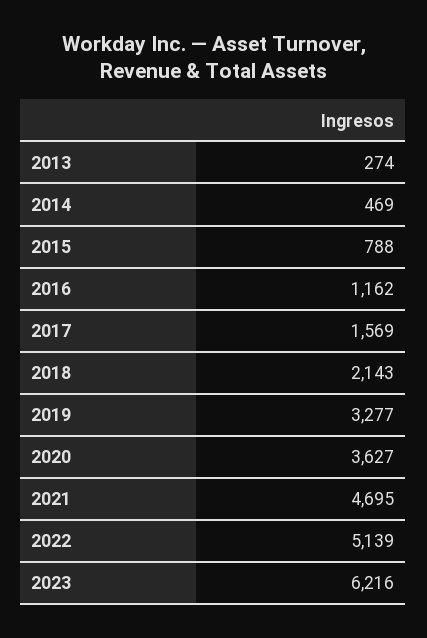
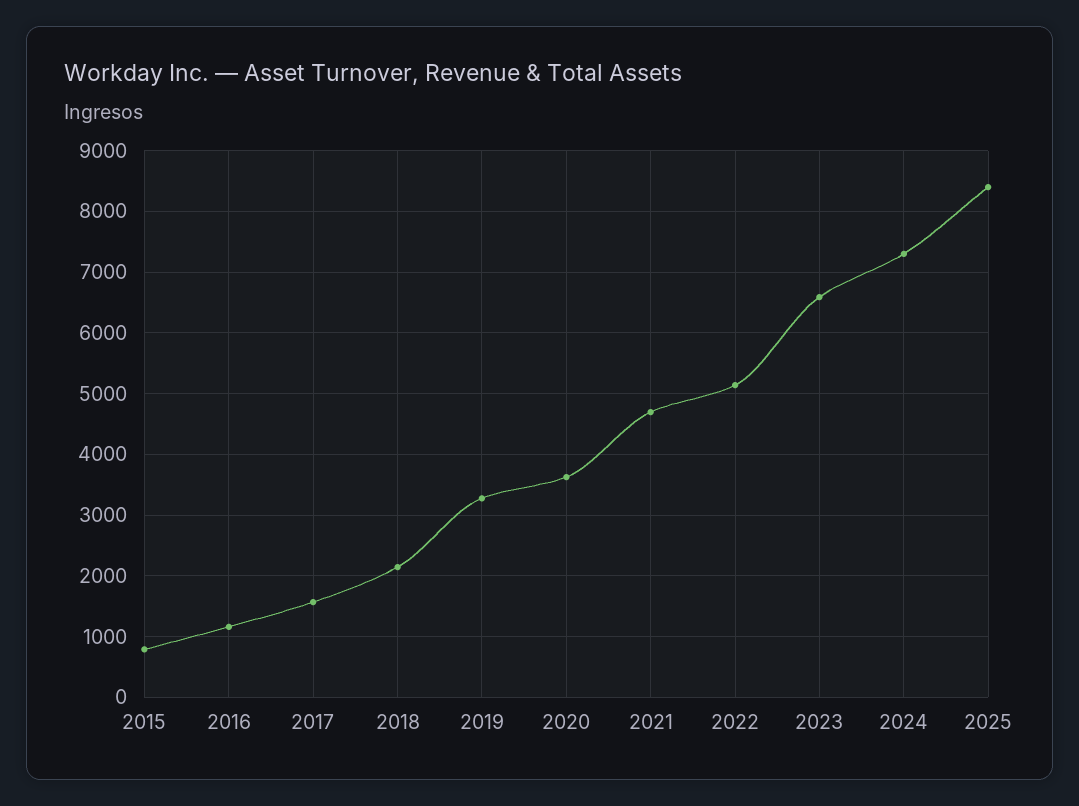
2013: 274 -> none
2014: 469 -> none
2023: 6216 -> 6600
2024: none -> 7300
2025: none -> 8400

